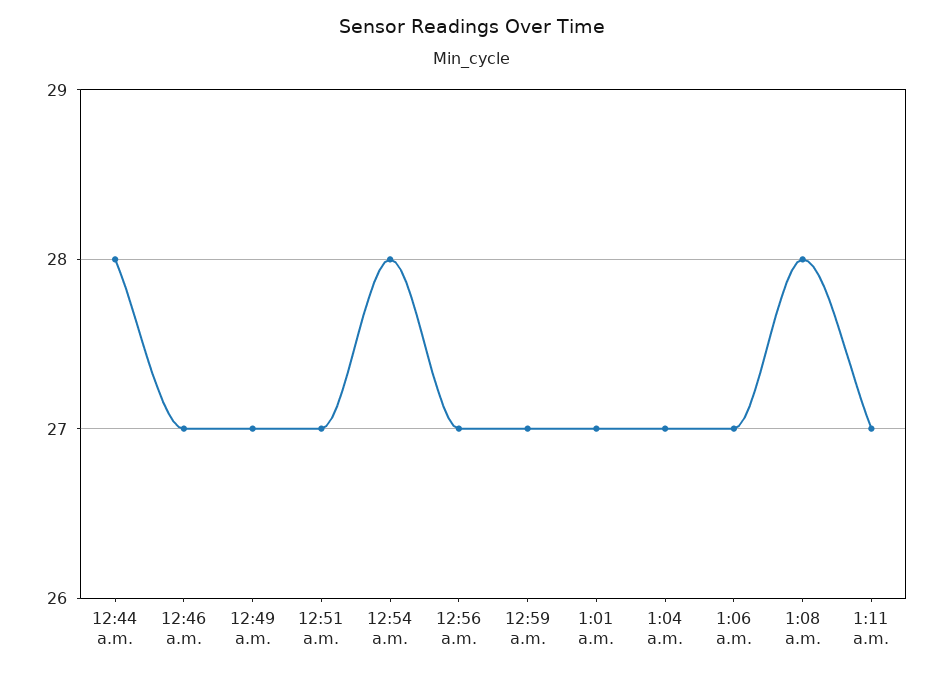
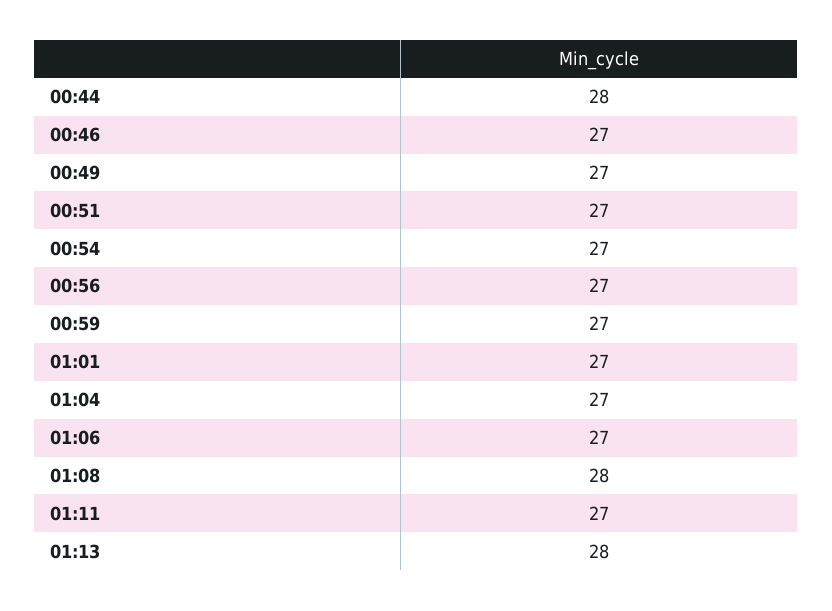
12:54 a.m.: 28 -> 27
01:13: none -> 28

